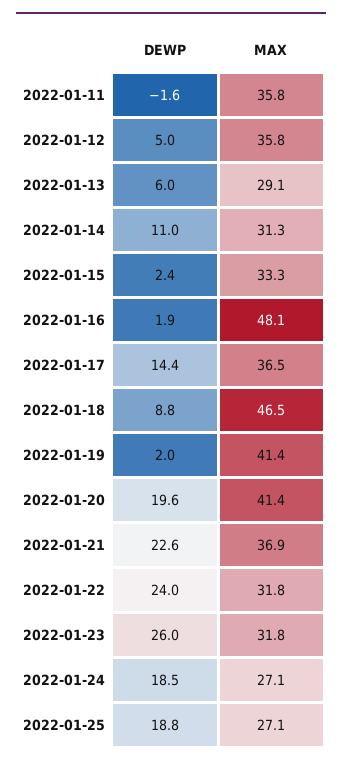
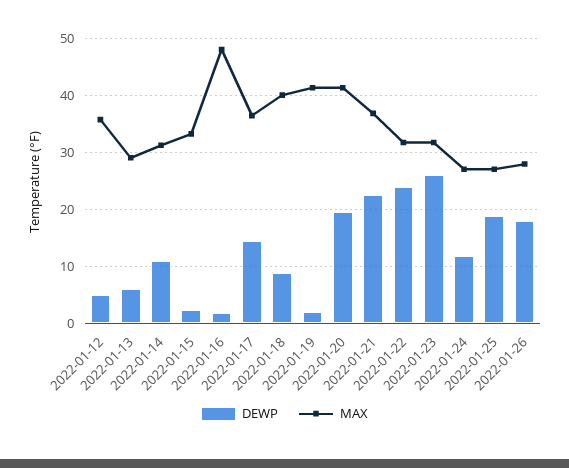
DEWP, 2022-01-11: -1.6 -> none
MAX, 2022-01-11: 35.8 -> none
MAX, 2022-01-18: 46.5 -> 40
DEWP, 2022-01-24: 18.5 -> 12
DEWP, 2022-01-26: none -> 18
MAX, 2022-01-26: none -> 28

